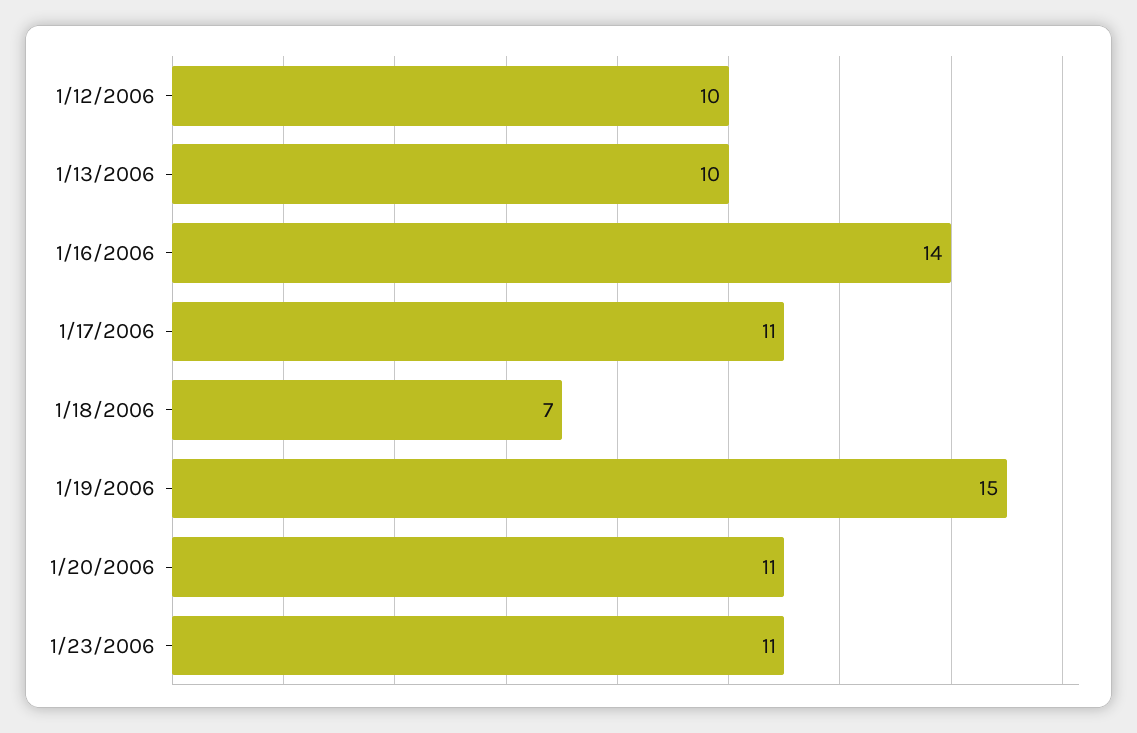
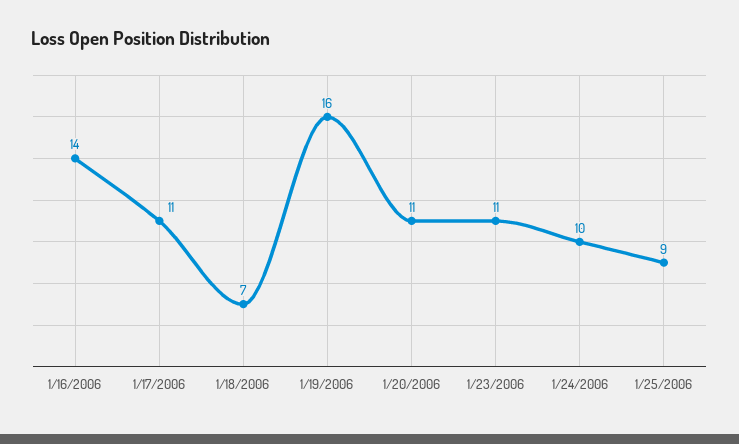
1/12/2006: 10 -> none
1/13/2006: 10 -> none
1/19/2006: 15 -> 16
1/24/2006: none -> 10
1/25/2006: none -> 9

